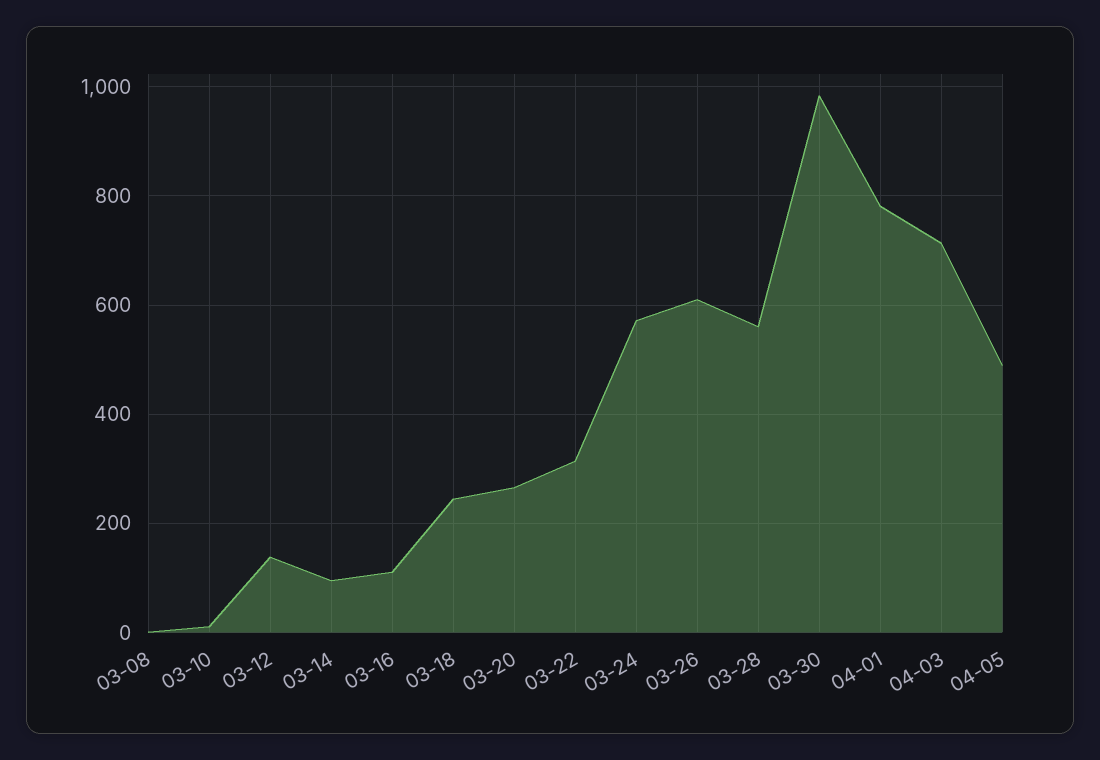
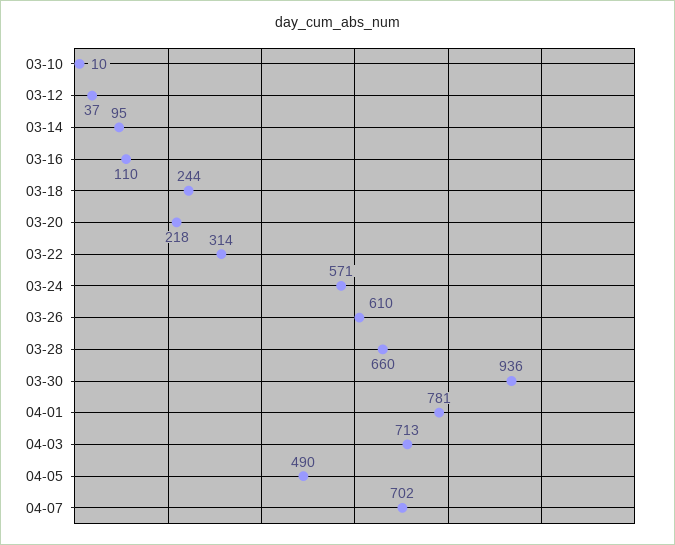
03-08: 0 -> none
03-12: 140 -> 37
03-20: 260 -> 218
03-28: 560 -> 660
03-30: 980 -> 936
04-07: none -> 702

